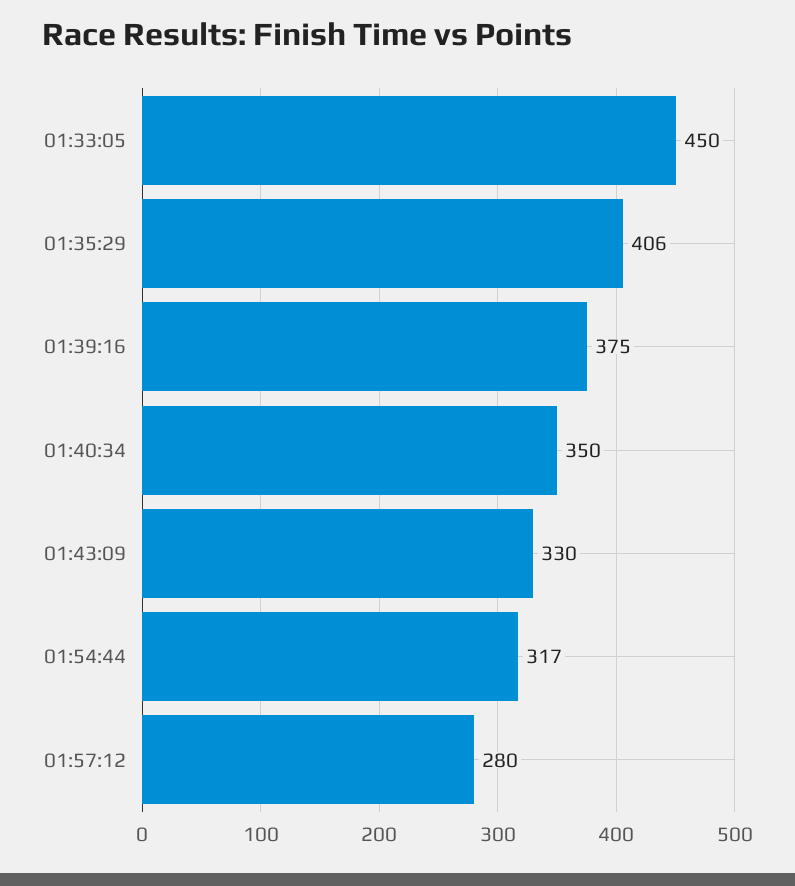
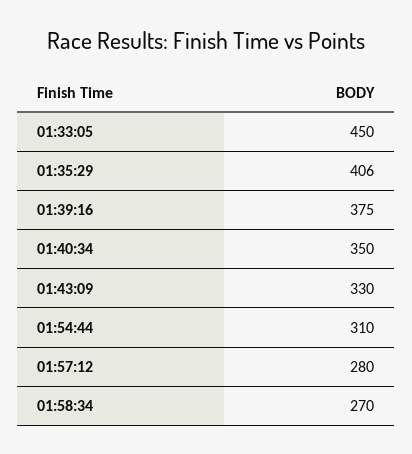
01:54:44: 317 -> 310
01:58:34: none -> 270

